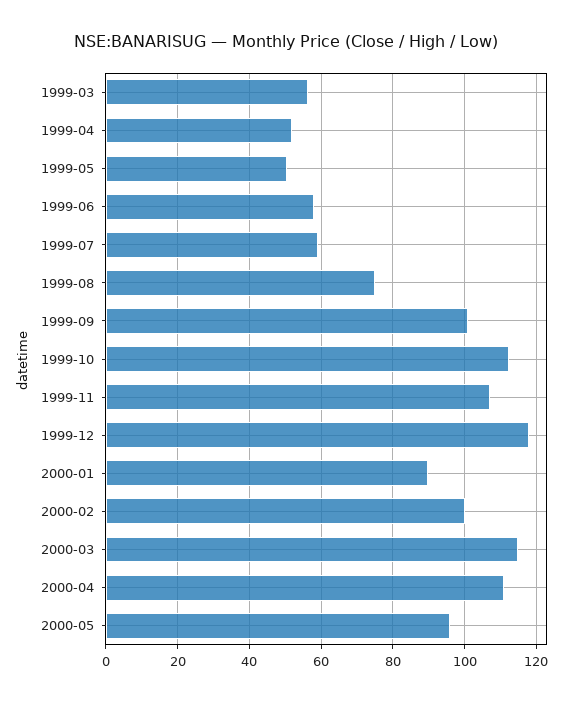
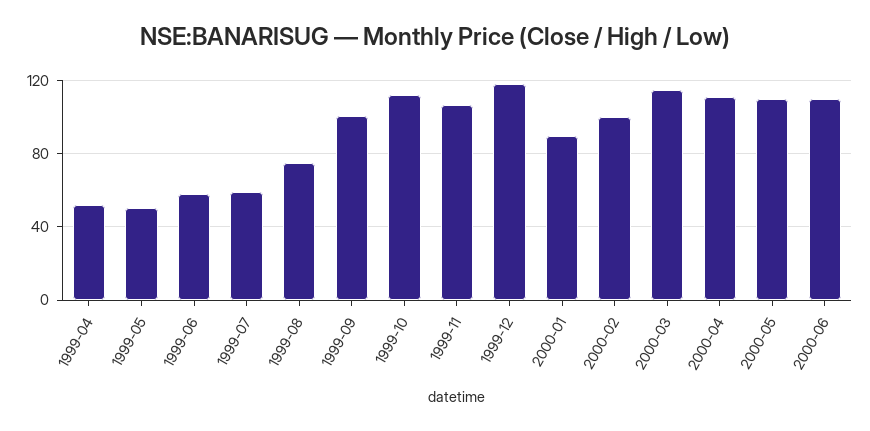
1999-03: 56 -> none
2000-05: 96 -> 110
2000-06: none -> 110

